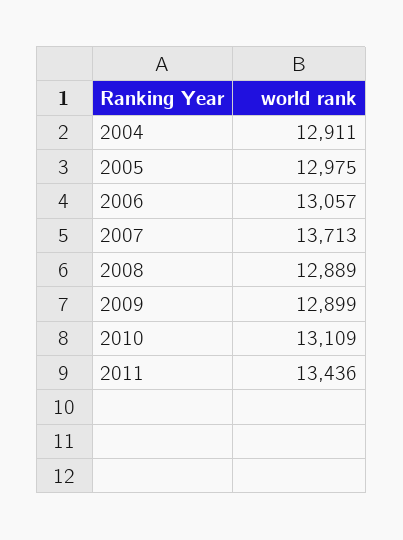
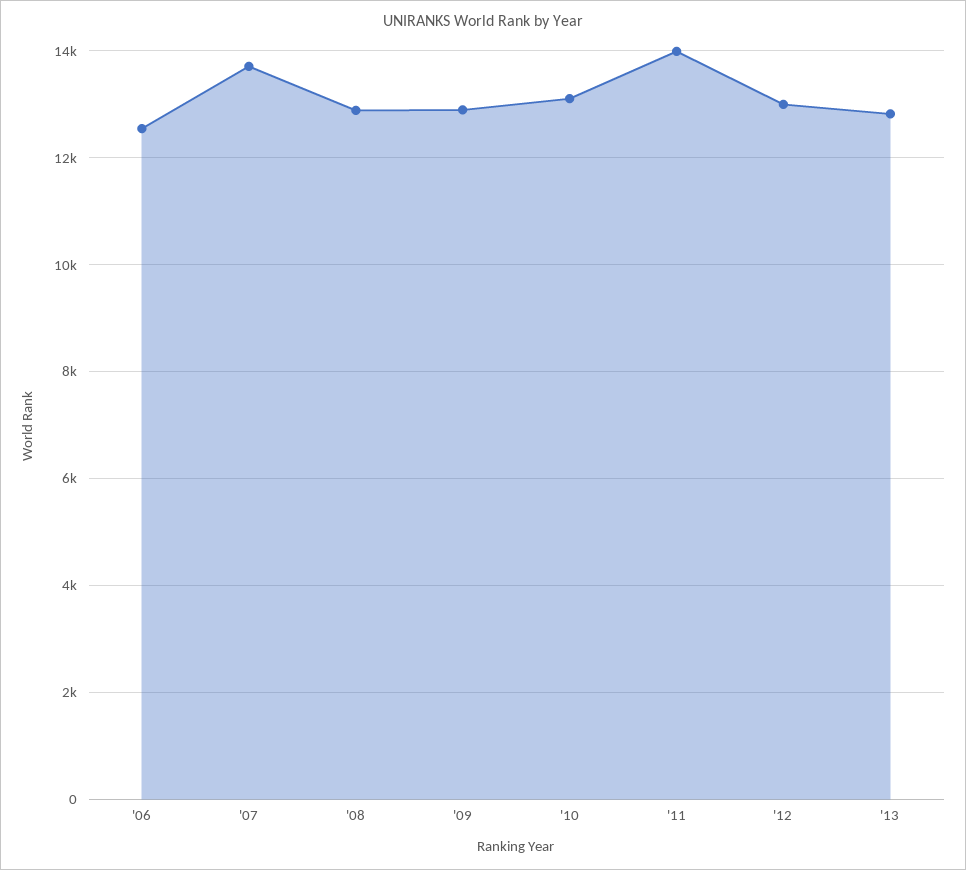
2004: 12911 -> none
2005: 12975 -> none
2006: 13057 -> 12600
2011: 13436 -> 14000
'12: none -> 13000
'13: none -> 12800

